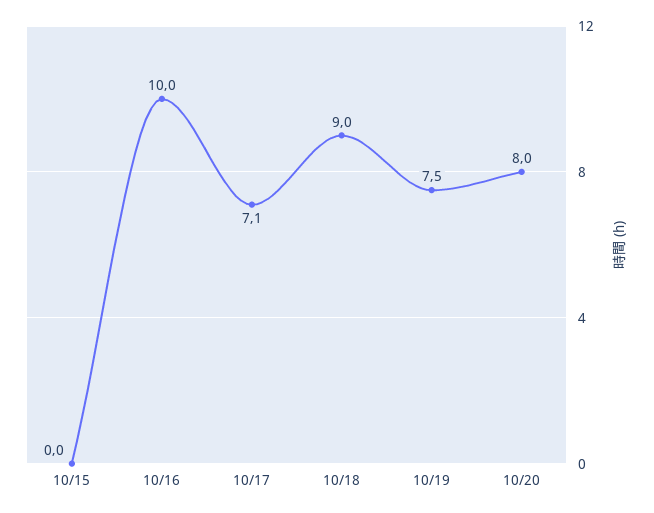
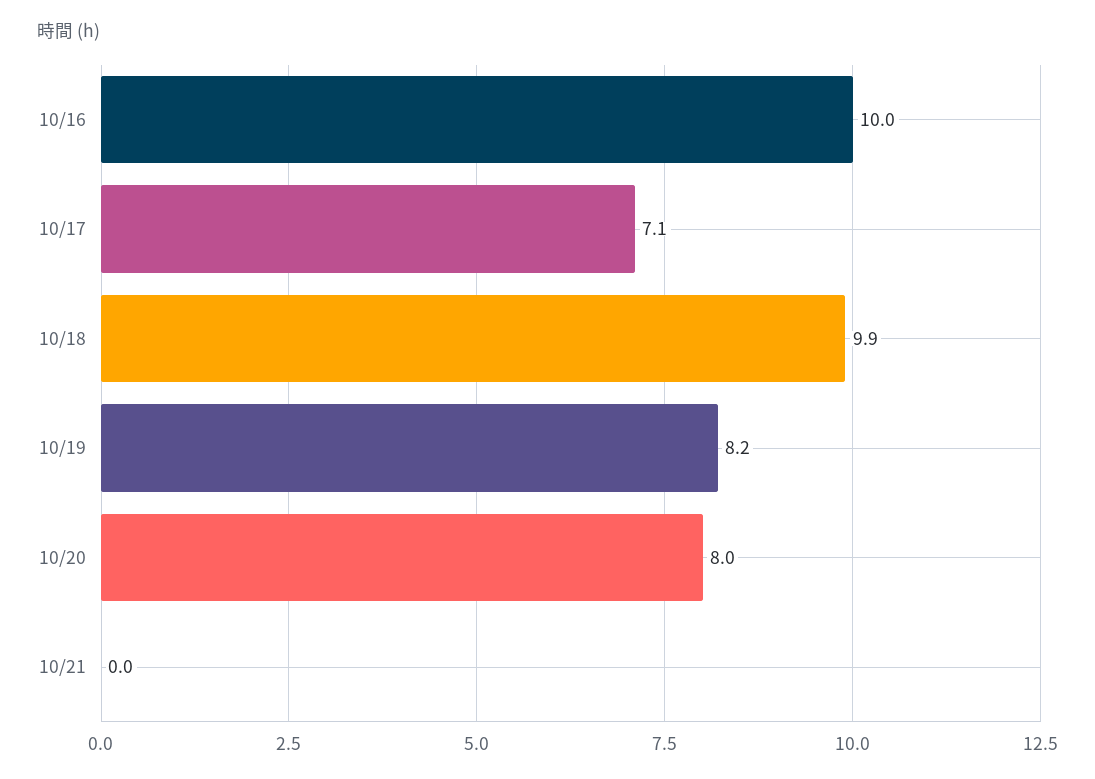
10/15: 0 -> none
10/18: 9 -> 9.9
10/19: 7.5 -> 8.2
10/21: none -> 0

